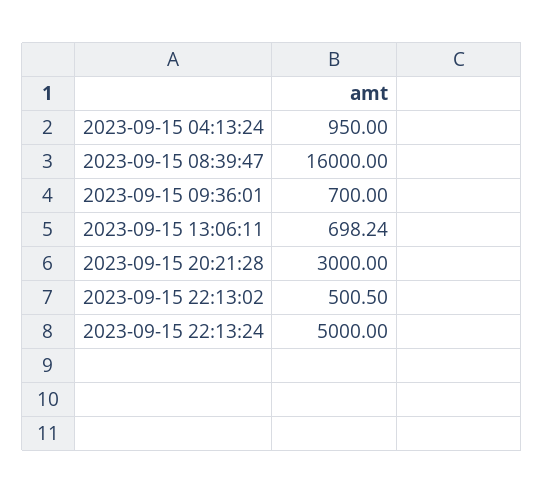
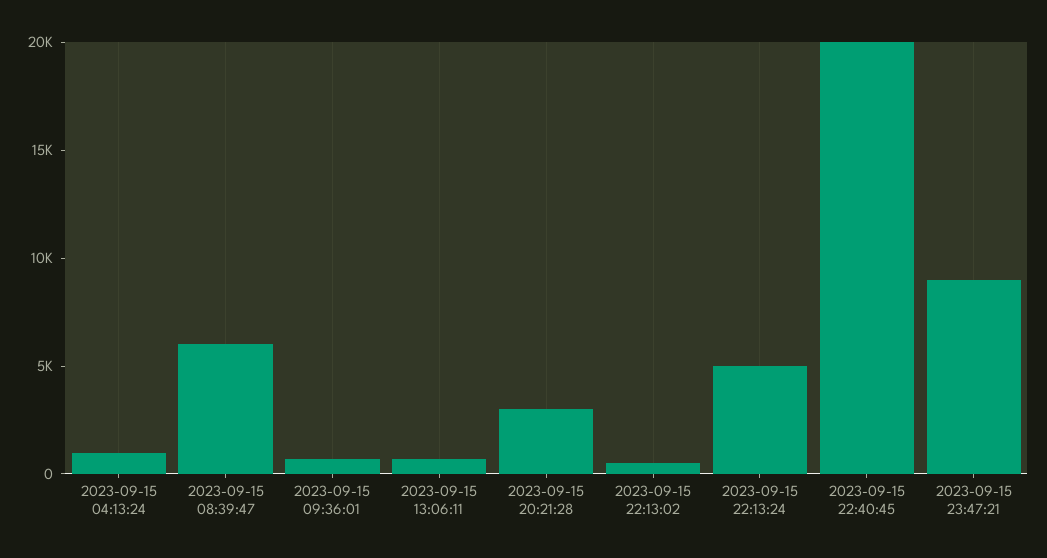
2023-09-15 08:39:47: 16000 -> 6000
2023-09-15 22:40:45: none -> 20000
2023-09-15 23:47:21: none -> 9000

